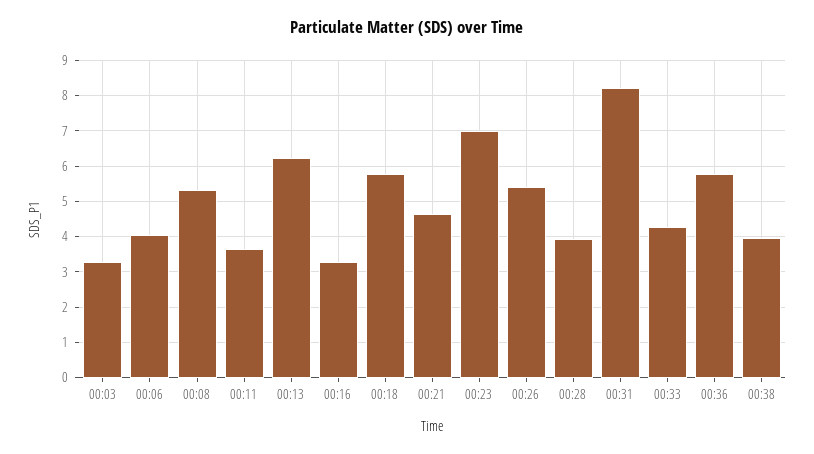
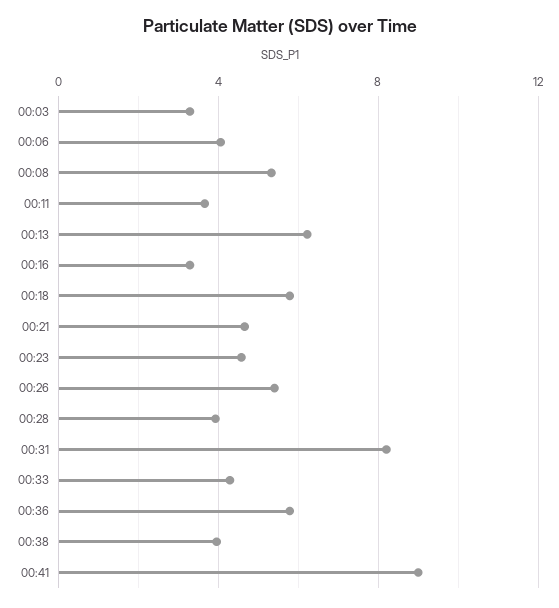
00:23: 7 -> 4.5
00:41: none -> 9

